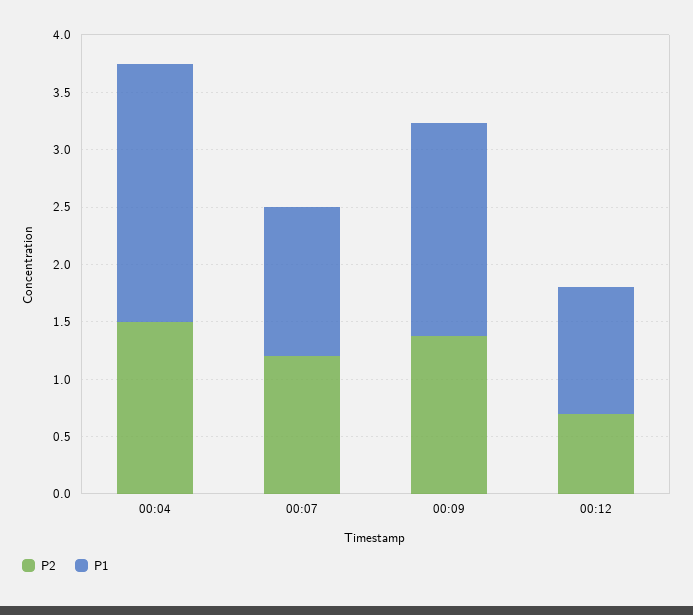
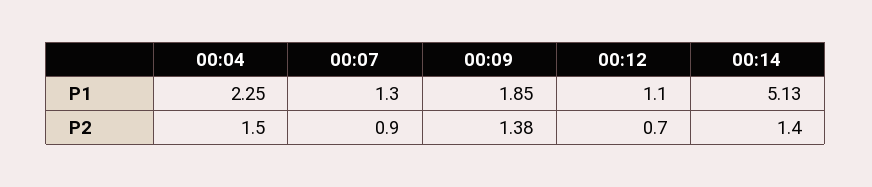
P2, 00:07: 1.2 -> 0.9
P1, 00:14: none -> 5.13
P2, 00:14: none -> 1.4

